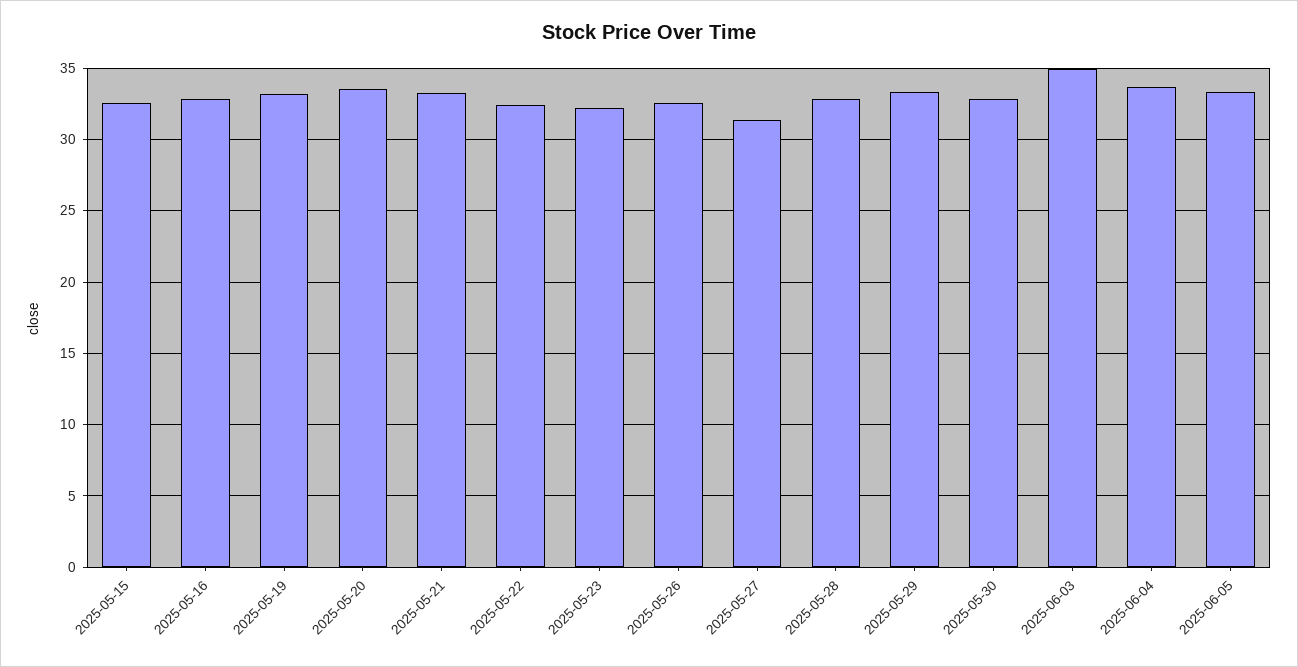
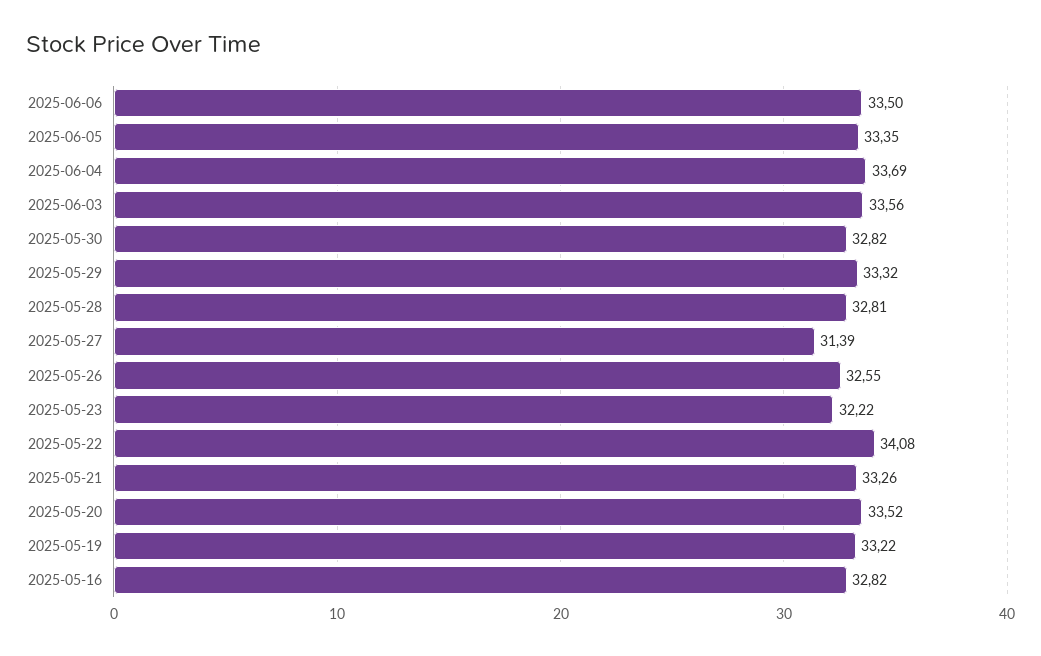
2025-05-15: 32.5 -> none
2025-05-22: 32.5 -> 34.08
2025-06-03: 35 -> 33.56
2025-06-06: none -> 33.5

